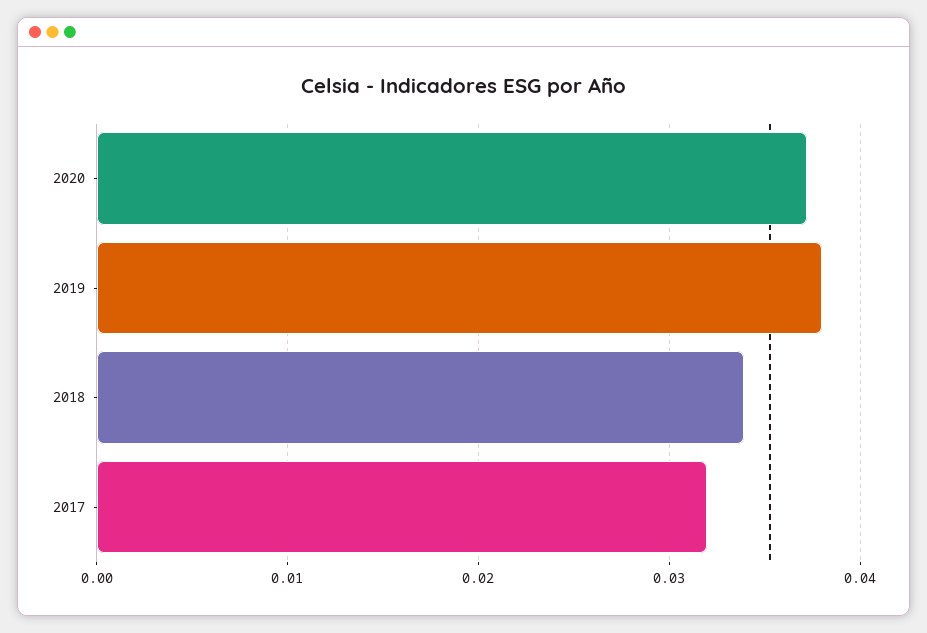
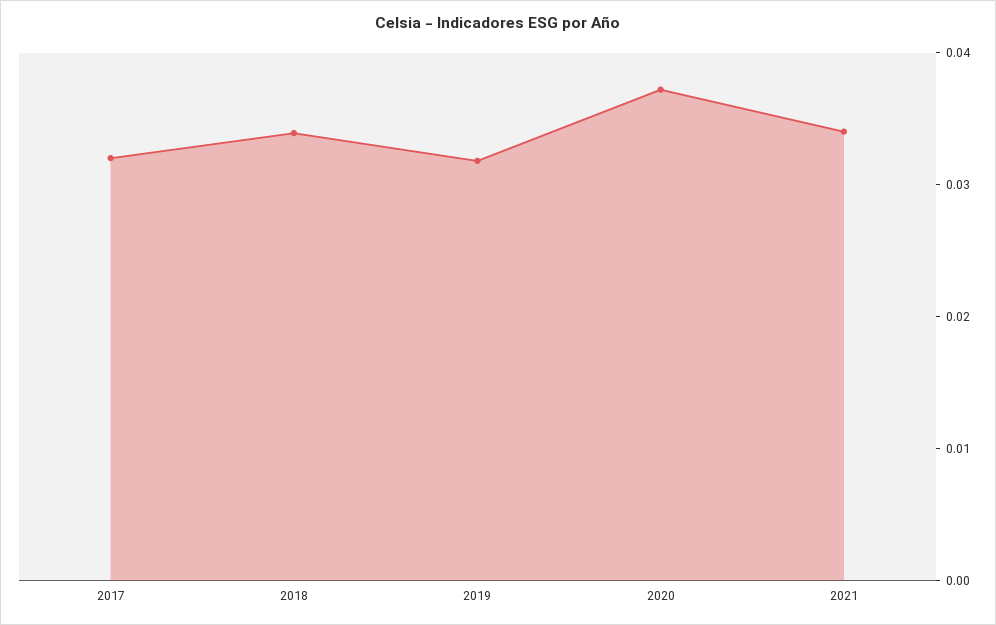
2019: 0.038 -> 0.032
2021: none -> 0.034

